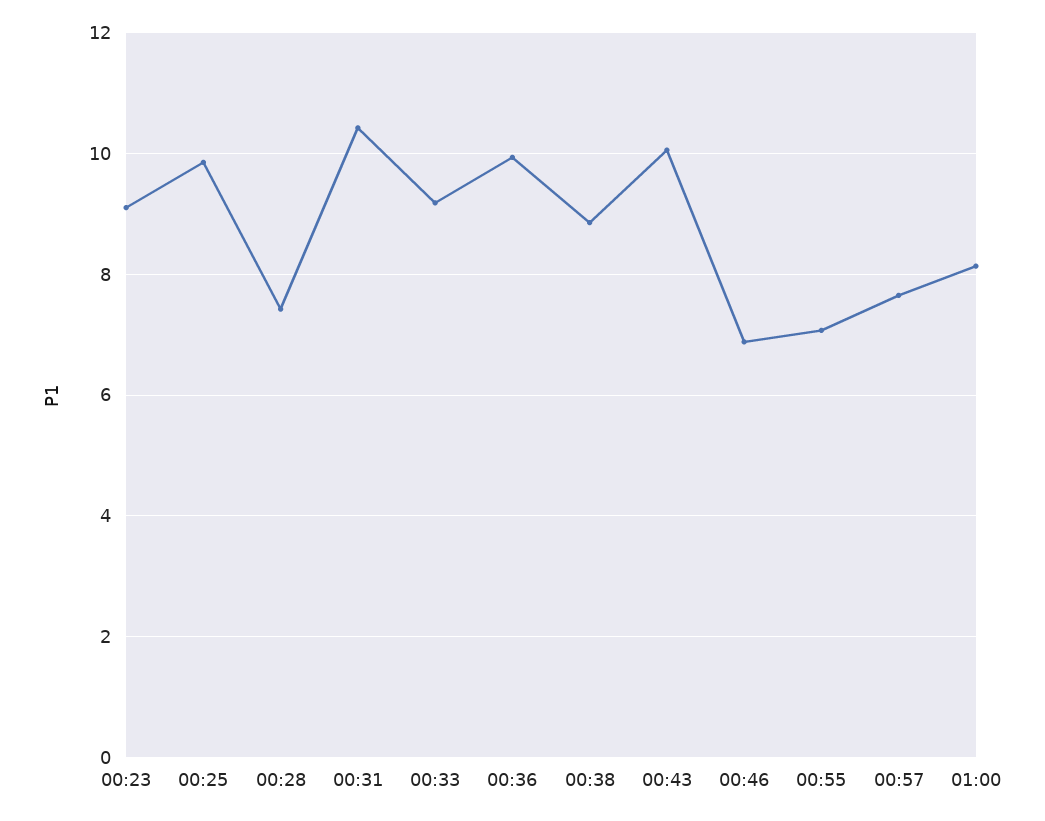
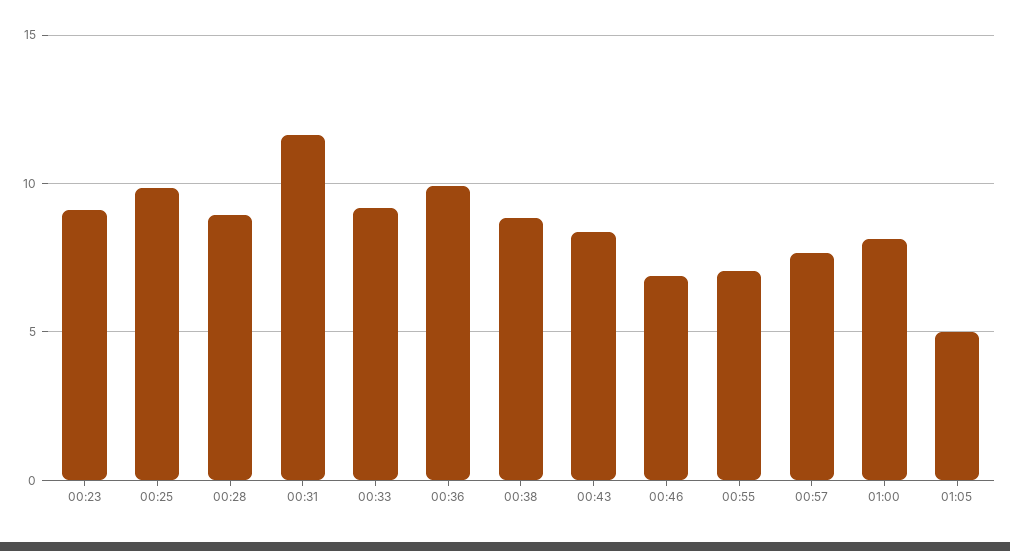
00:28: 7.4 -> 9
00:31: 10.4 -> 11.5
00:43: 10 -> 8.5
01:05: none -> 5

